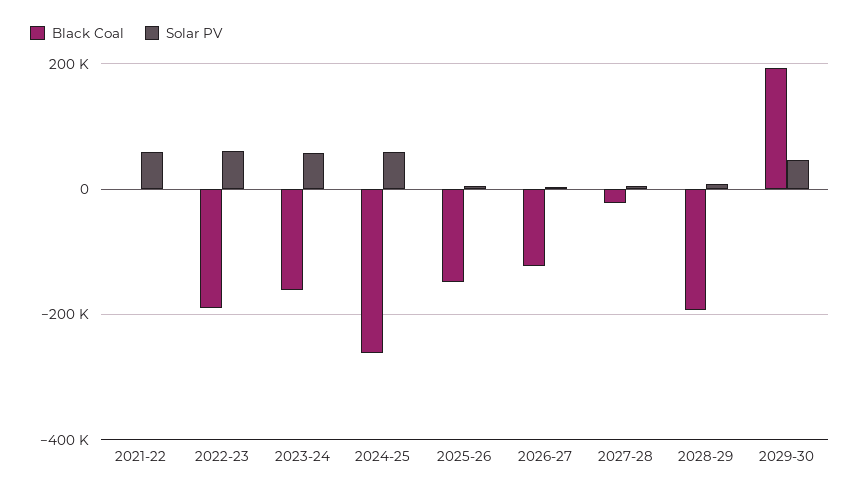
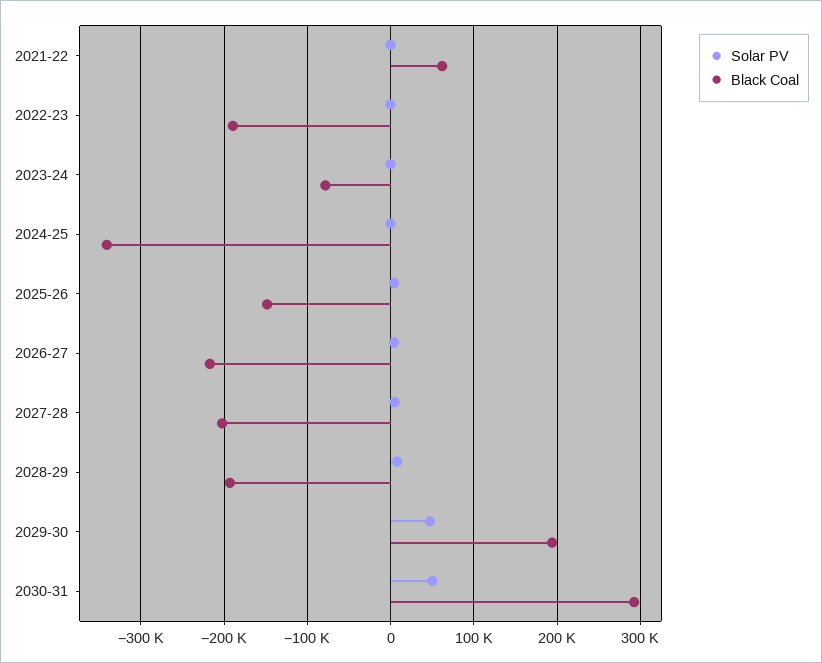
Black Coal, 2021-22: 0 -> 60000
Solar PV, 2021-22: 60000 -> 0
Solar PV, 2022-23: 60000 -> 0
Black Coal, 2023-24: -160000 -> -80000
Solar PV, 2023-24: 60000 -> 0
Black Coal, 2024-25: -260000 -> -340000
Solar PV, 2024-25: 60000 -> 0
Black Coal, 2026-27: -120000 -> -220000
Black Coal, 2027-28: -20000 -> -200000
Solar PV, 2030-31: none -> 50000
Black Coal, 2030-31: none -> 290000

